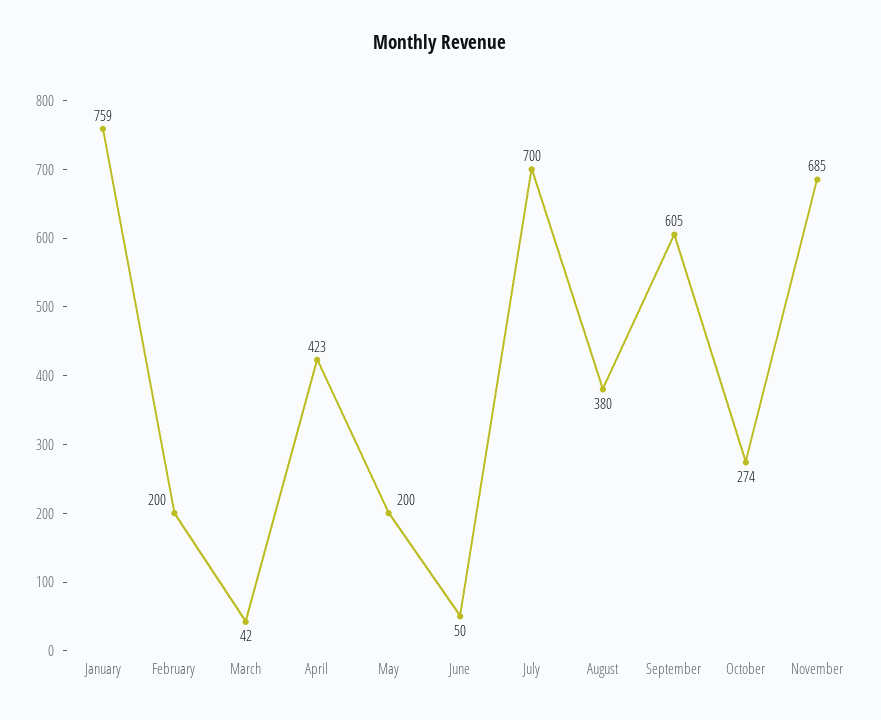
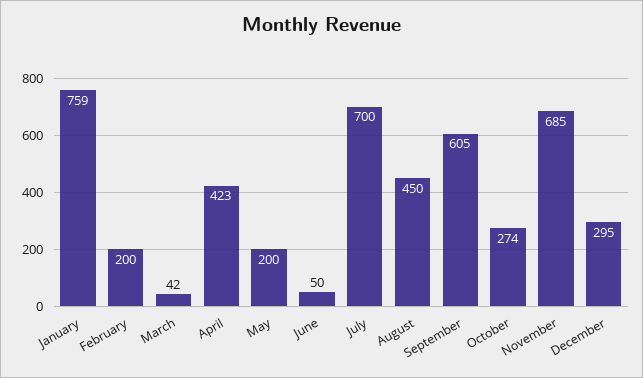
August: 380 -> 450
December: none -> 295

